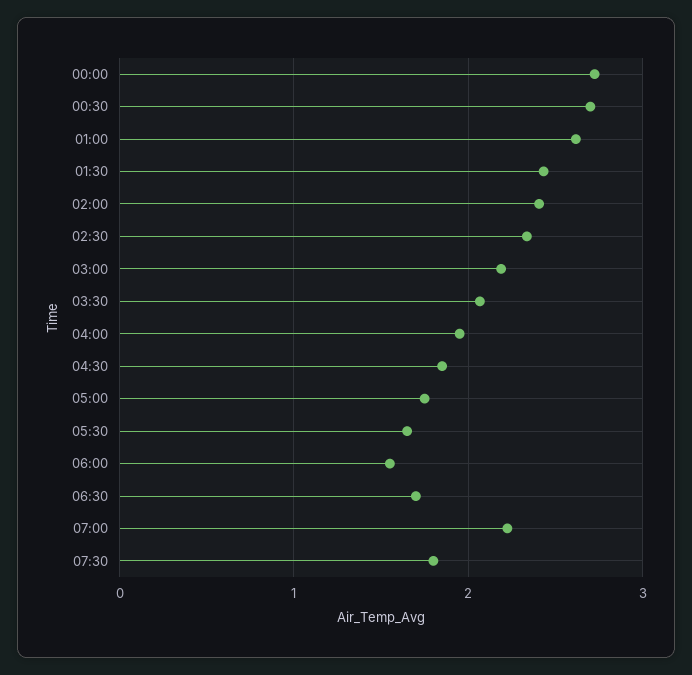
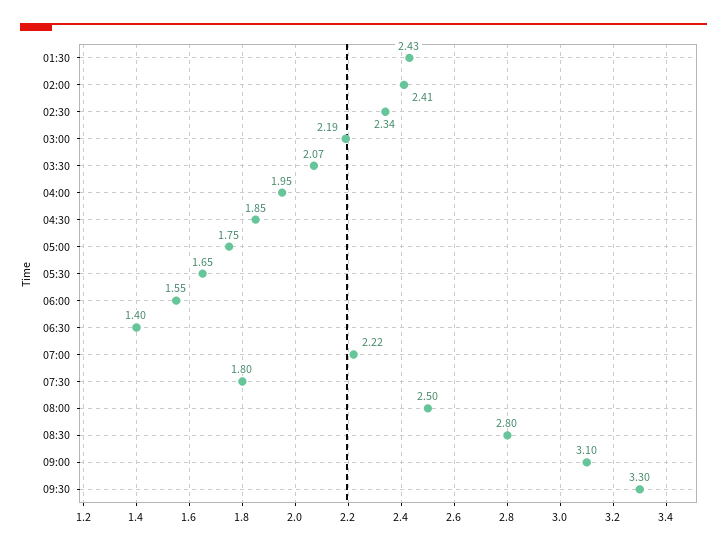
00:00: 2.7 -> none
00:30: 2.7 -> none
01:00: 2.6 -> none
06:30: 1.7 -> 1.4
08:00: none -> 2.5
08:30: none -> 2.8
09:00: none -> 3.1
09:30: none -> 3.3

